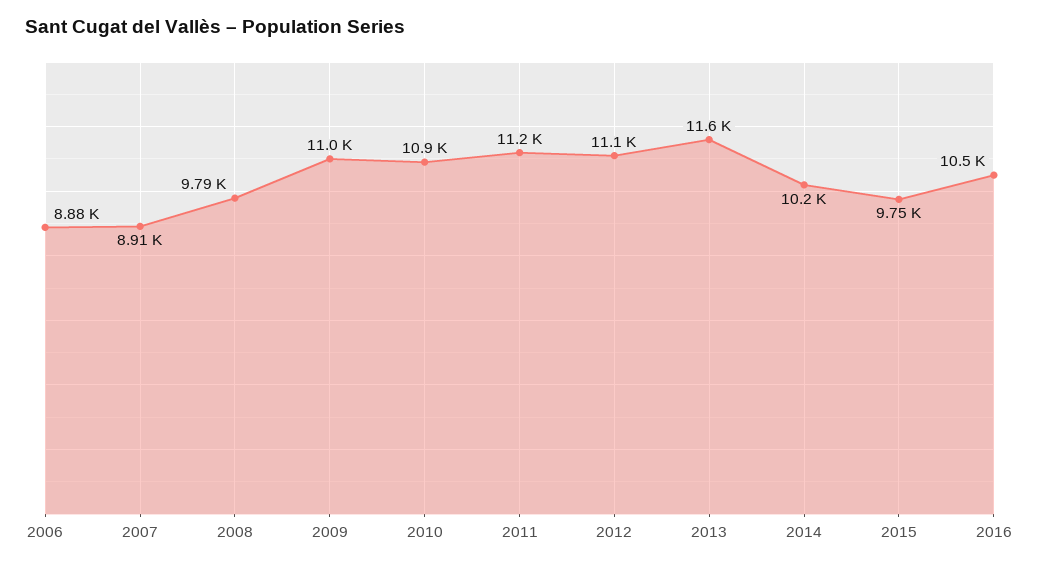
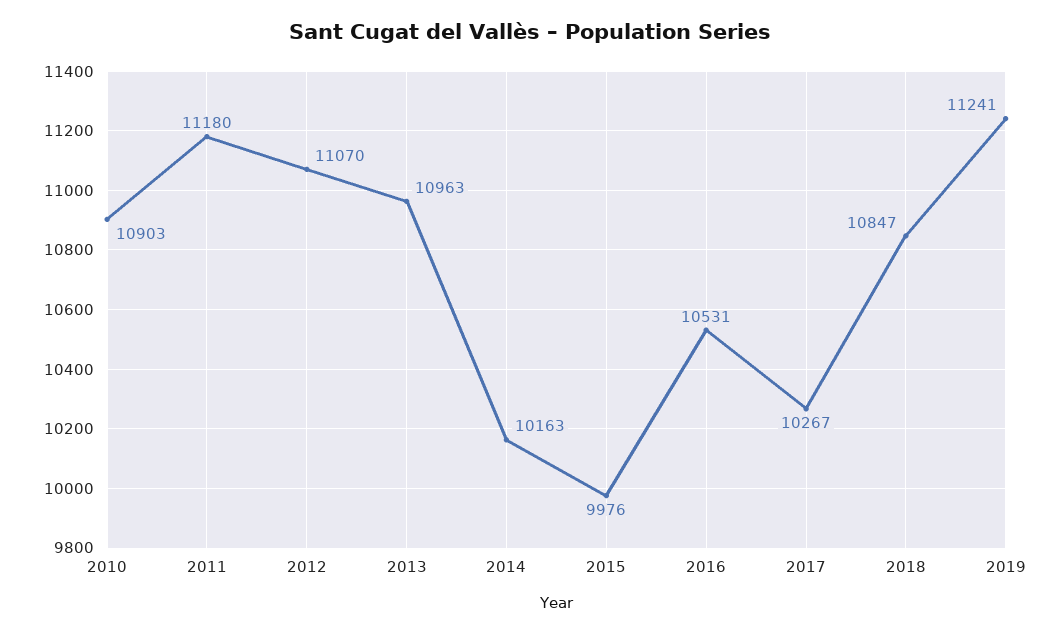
2006: 8880 -> none
2007: 8910 -> none
2008: 9790 -> none
2009: 11000 -> none
2013: 11600 -> 10963
2015: 9750 -> 9976
2017: none -> 10267
2018: none -> 10847
2019: none -> 11241

